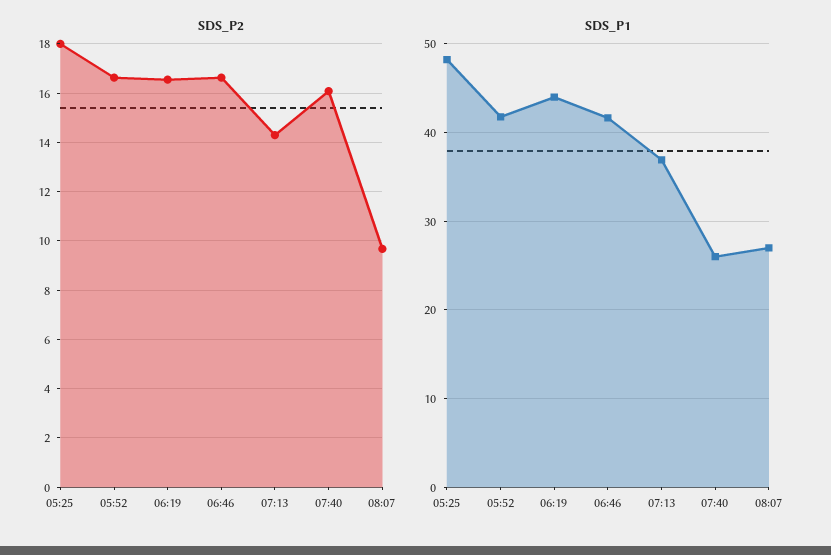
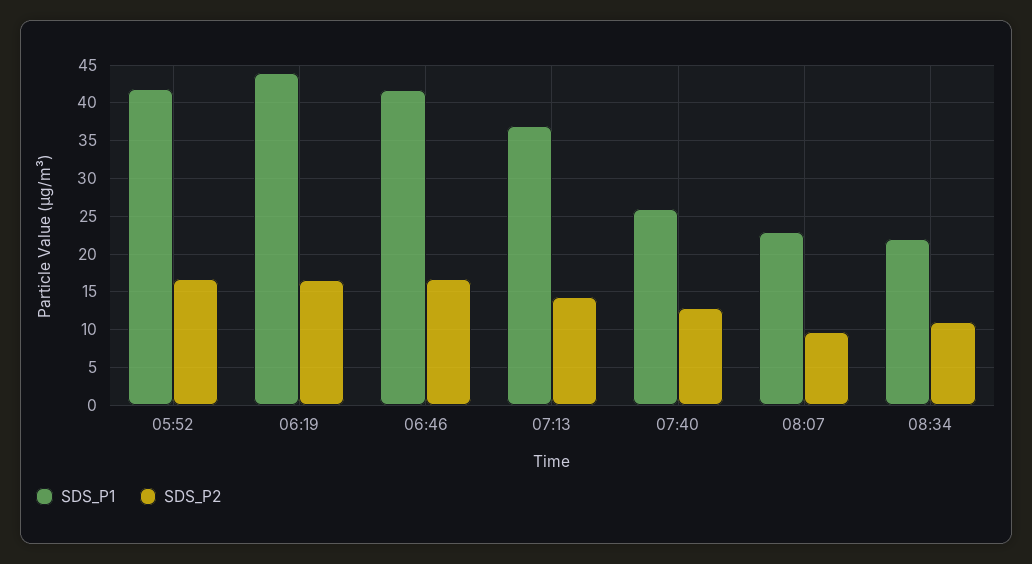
SDS_P2, 05:25: 18 -> none
SDS_P2, 07:40: 16 -> 13
SDS_P1, 05:25: 48 -> none
SDS_P1, 08:07: 27 -> 23
SDS_P1, 08:34: none -> 22
SDS_P2, 08:34: none -> 11

